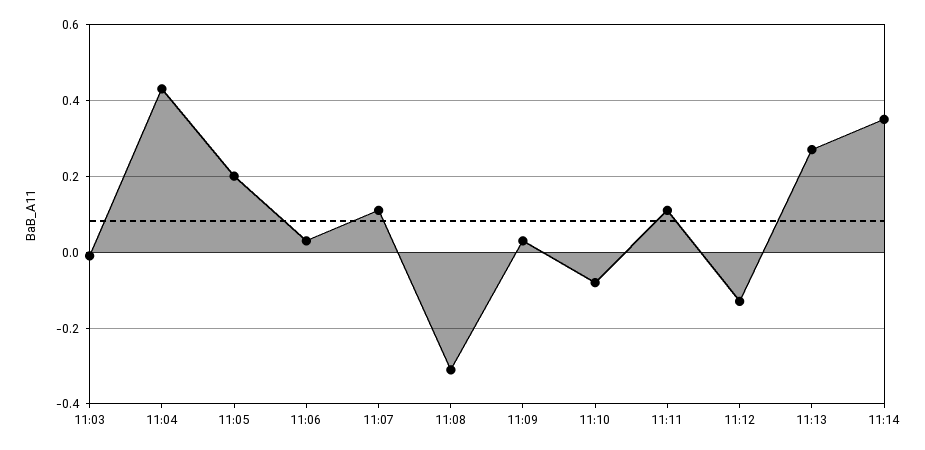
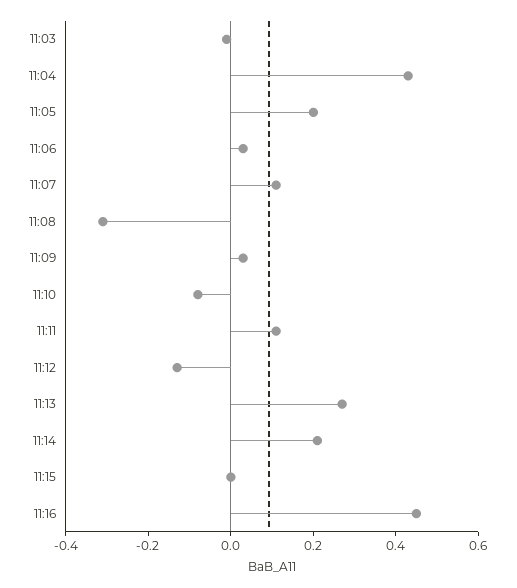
11:14: 0.35 -> 0.2
11:15: none -> 0
11:16: none -> 0.45

